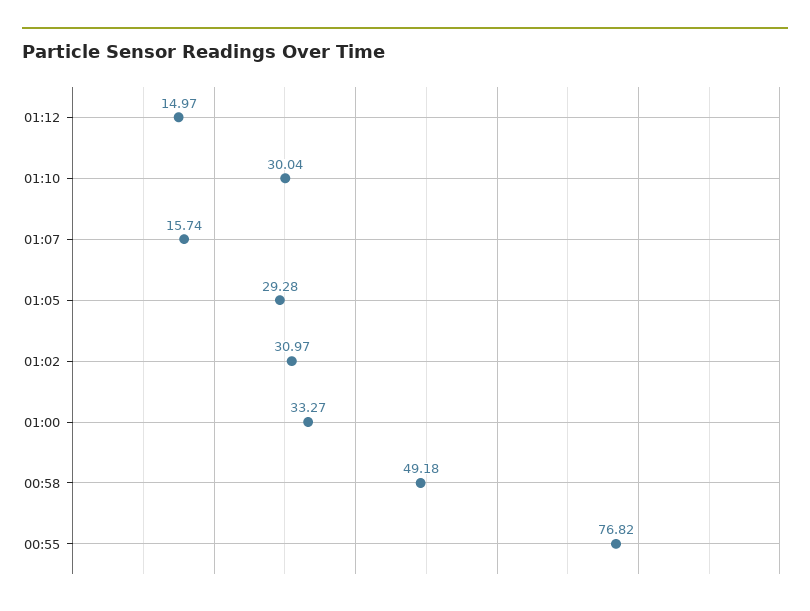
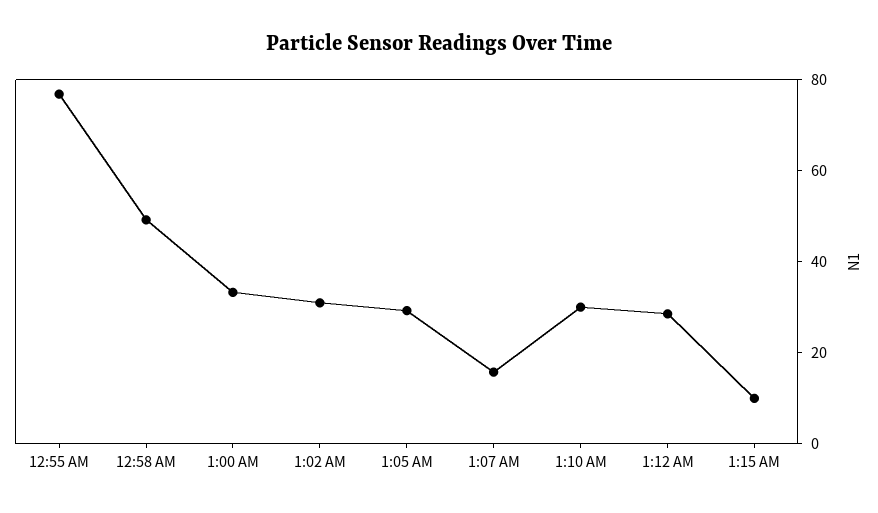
01:12: 14.97 -> 30
1:15 AM: none -> 10

